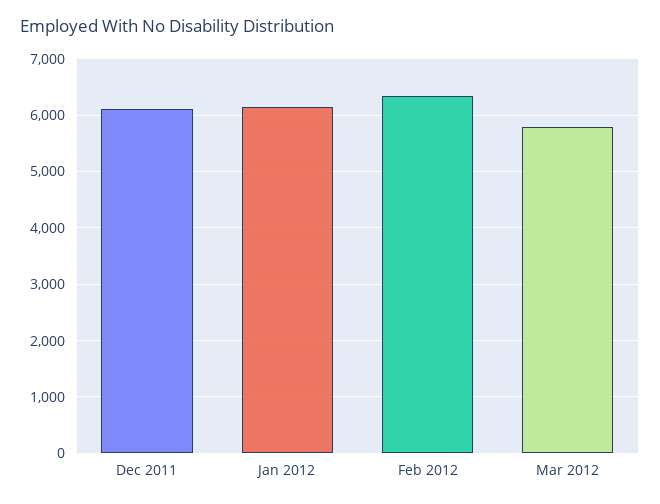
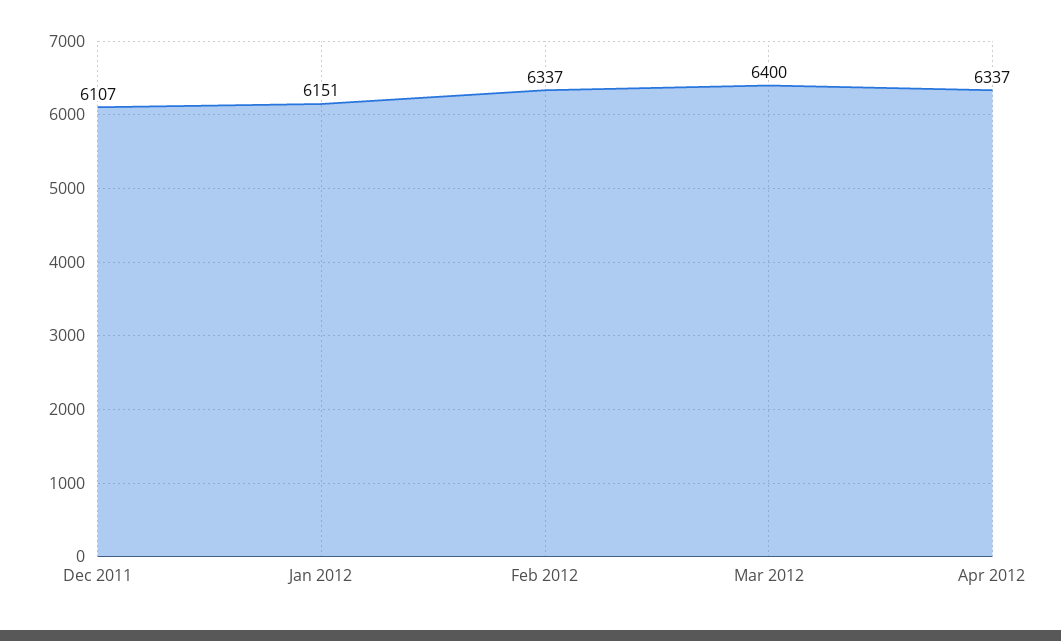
Mar 2012: 5800 -> 6400
Apr 2012: none -> 6337

